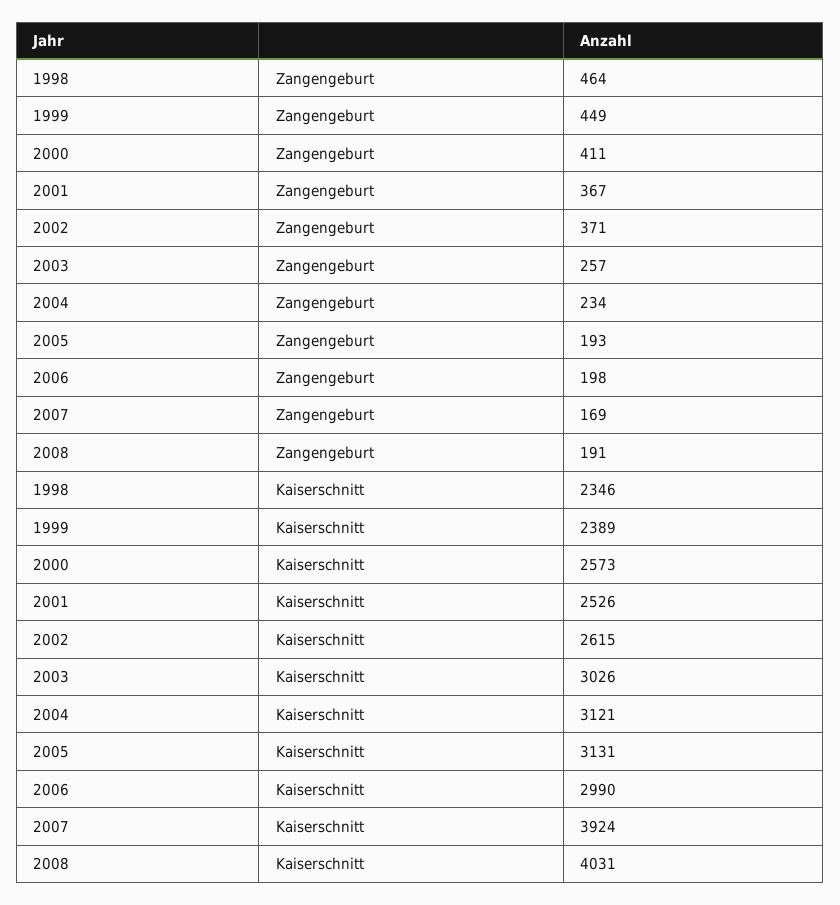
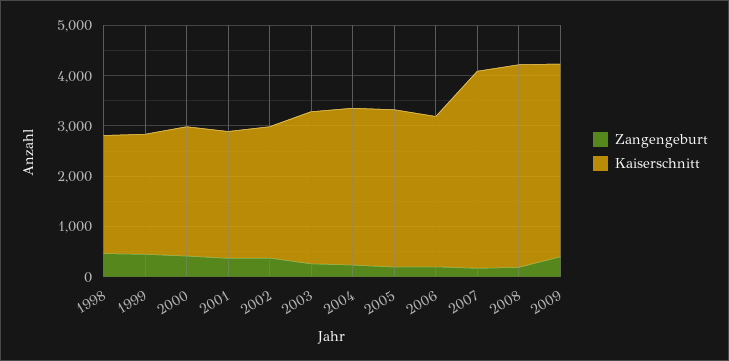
Zangengeburt, 2009: none -> 400
Kaiserschnitt, 2009: none -> 3800

